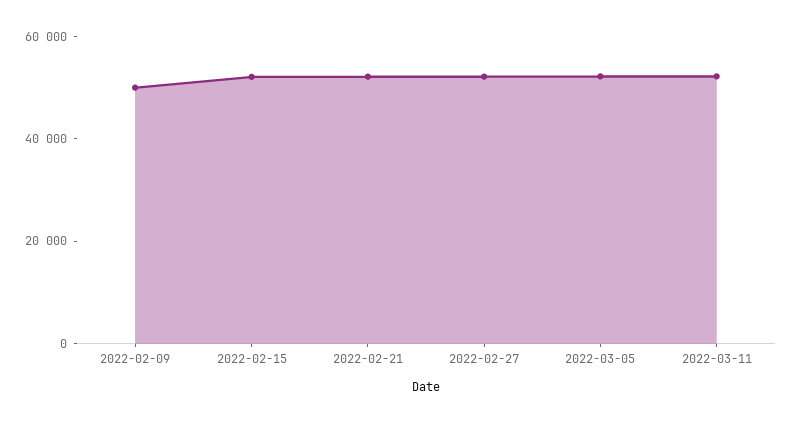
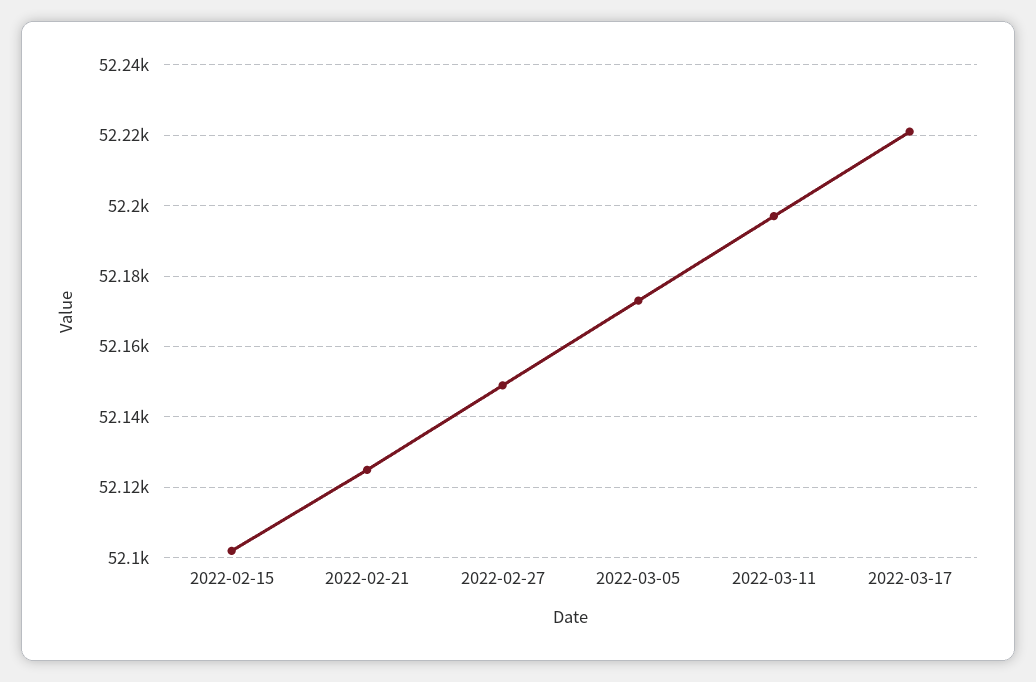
2022-02-09: 50000 -> none
2022-03-17: none -> 52220

